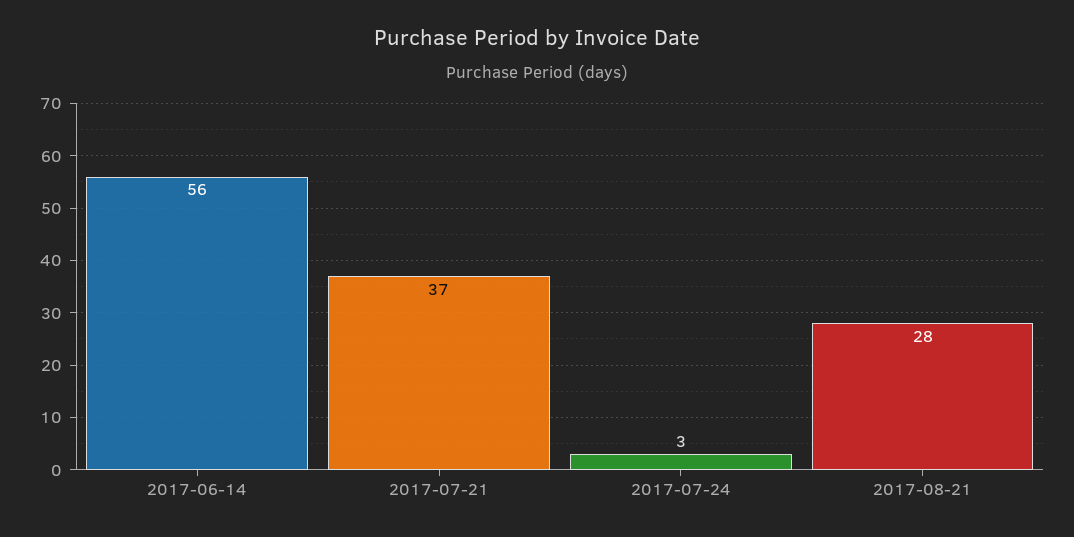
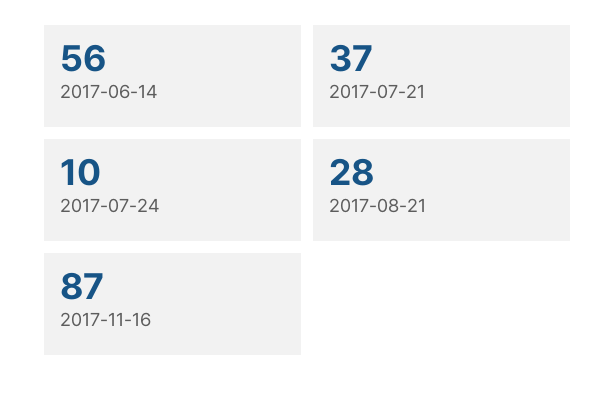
2017-07-24: 3 -> 10
2017-11-16: none -> 87

